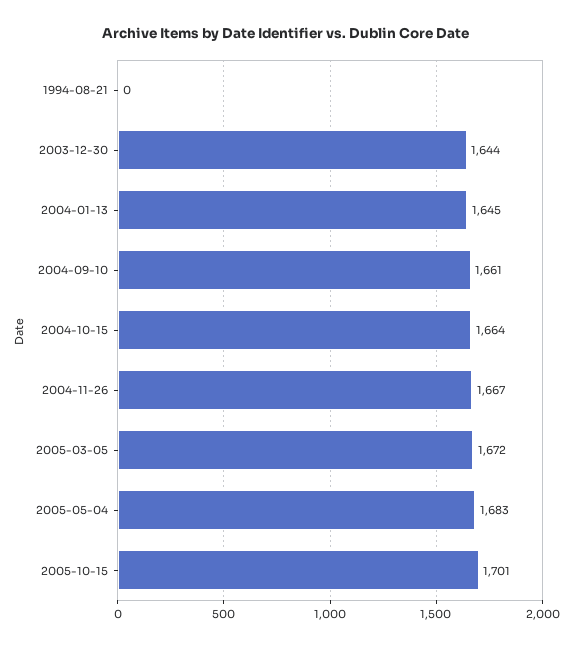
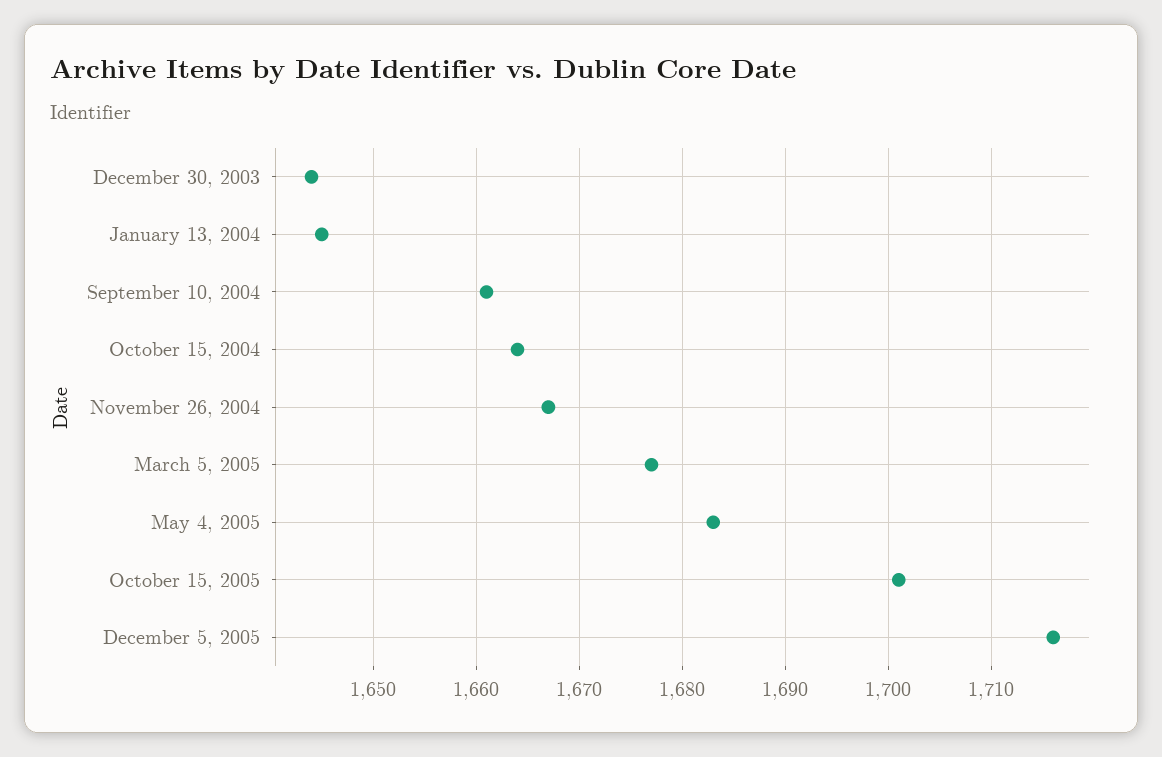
1994-08-21: 0 -> none
2005-03-05: 1672 -> 1677
December 5, 2005: none -> 1716

